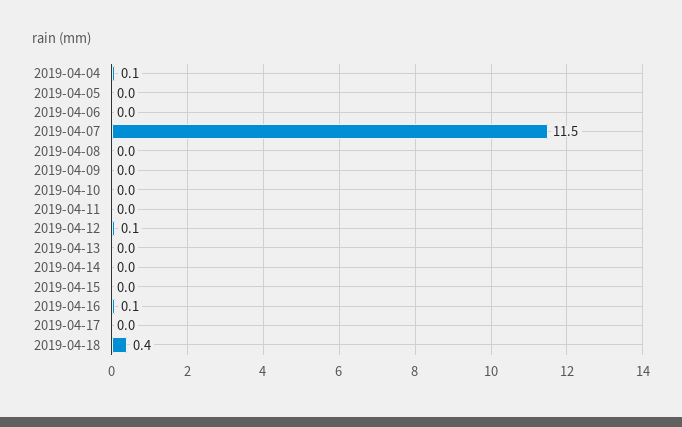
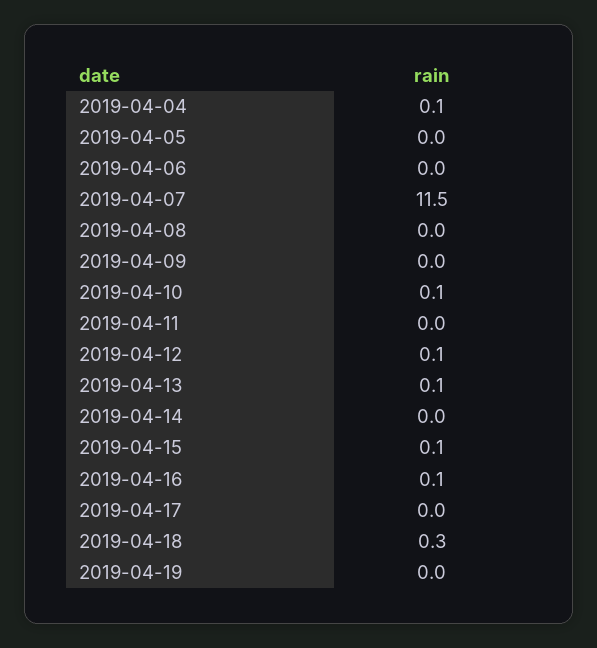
2019-04-10: 0 -> 0.1
2019-04-13: 0 -> 0.1
2019-04-15: 0 -> 0.1
2019-04-18: 0.4 -> 0.3
2019-04-19: none -> 0

